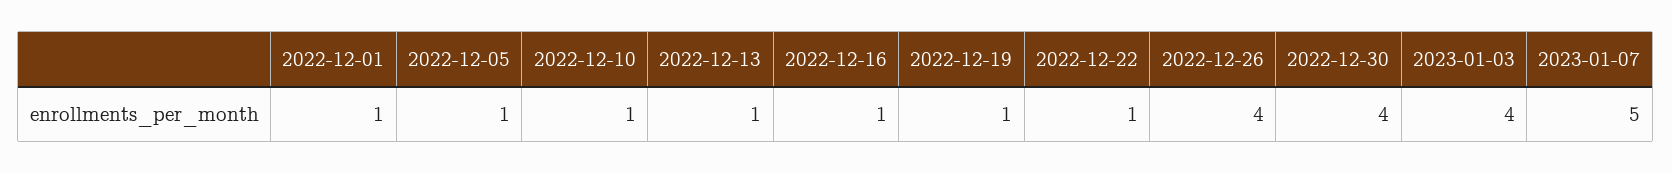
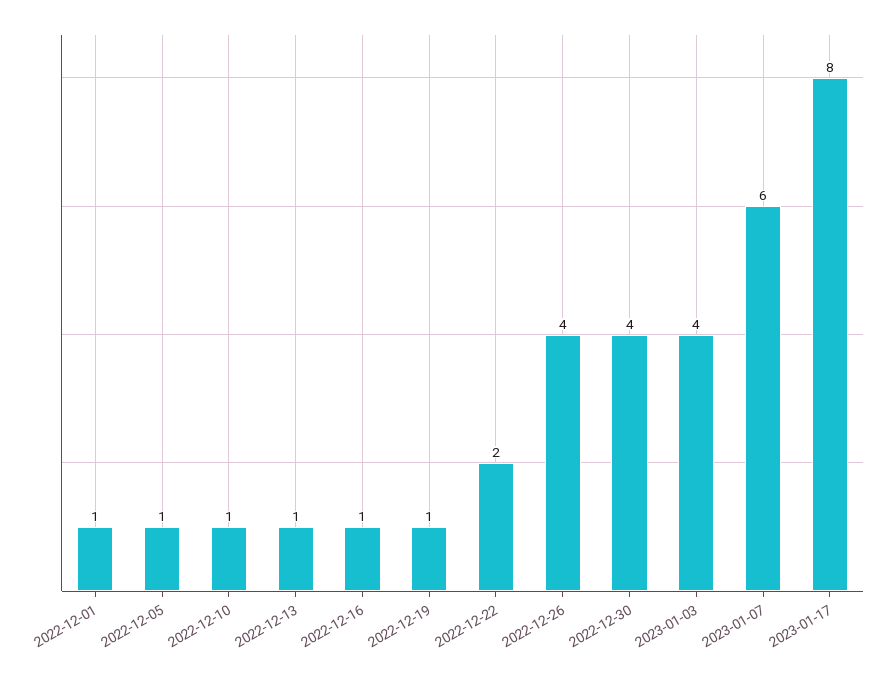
2022-12-22: 1 -> 2
2023-01-07: 5 -> 6
2023-01-17: none -> 8

